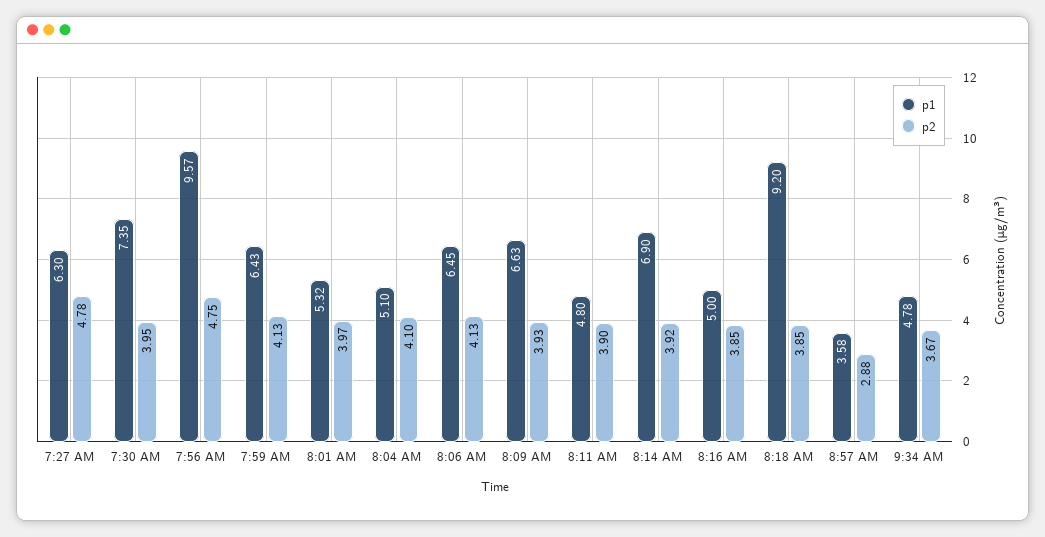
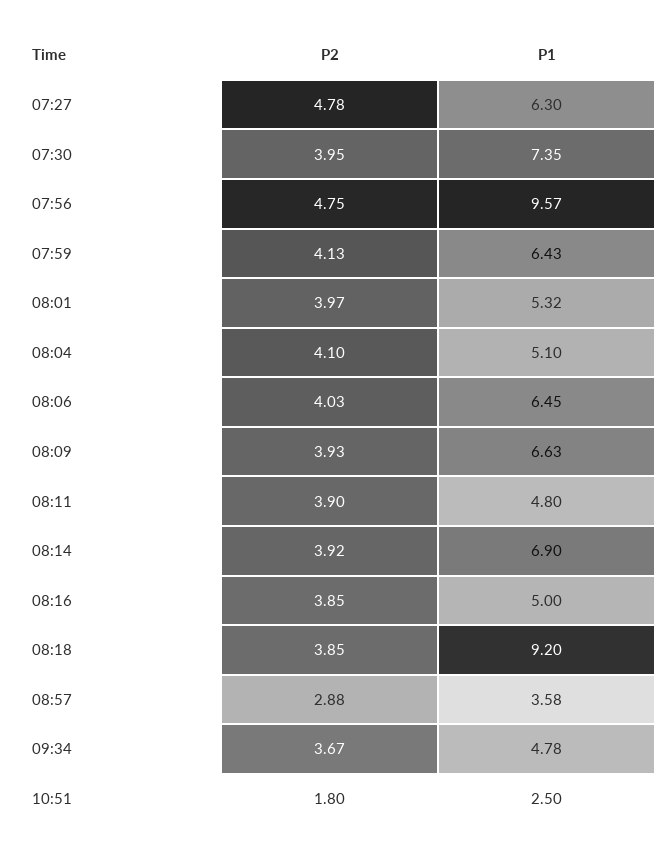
p2, 8:06 AM: 4.13 -> 4.03
p2, 10:51: none -> 1.8
p1, 10:51: none -> 2.5

